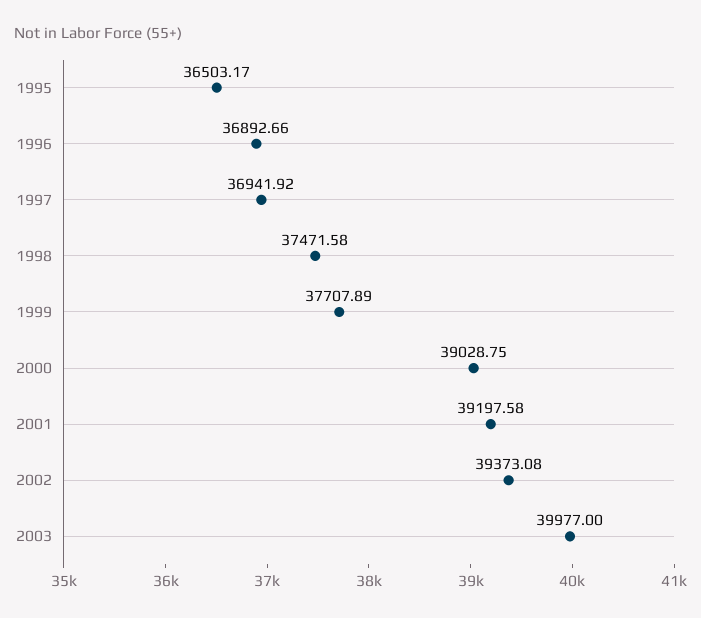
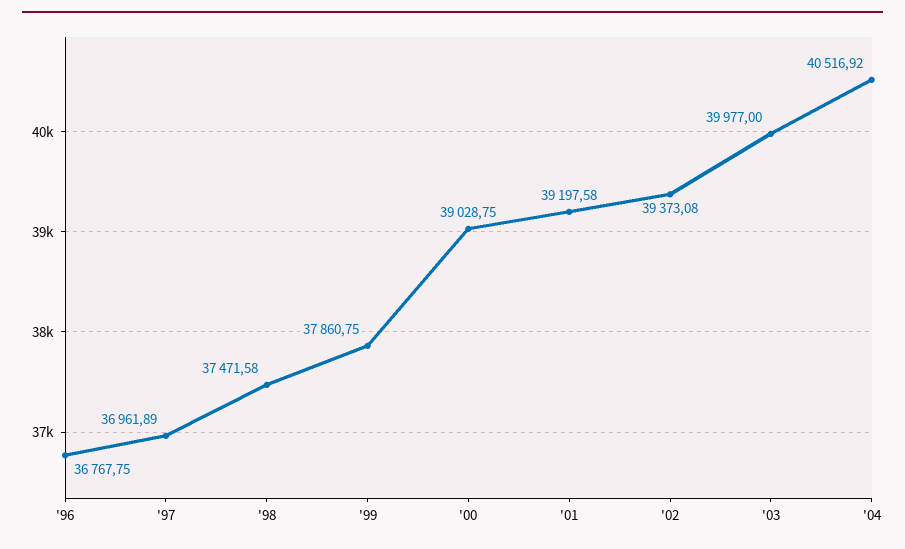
1995: 36503.17 -> none
1996: 36892.66 -> 36767.75
1997: 36941.92 -> 36961.89
1999: 37707.89 -> 37860.75
'04: none -> 40516.92

